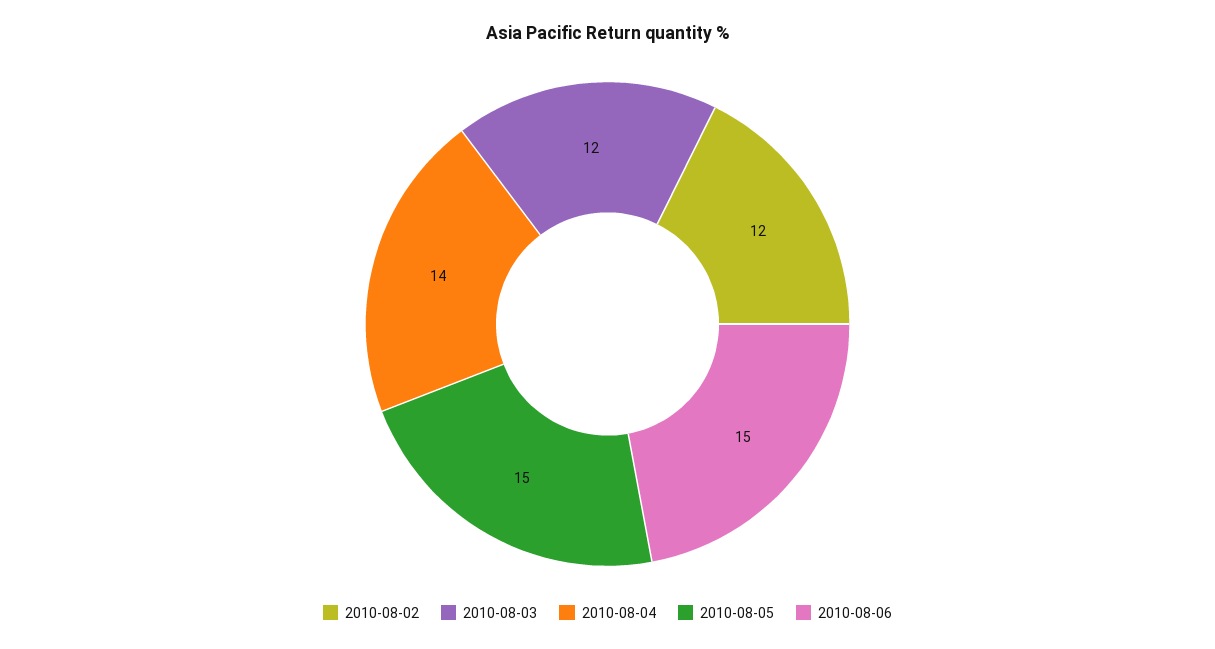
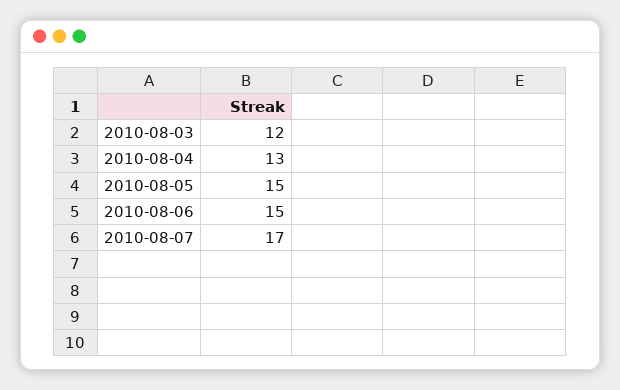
2010-08-02: 12 -> none
2010-08-04: 14 -> 13
2010-08-07: none -> 17

